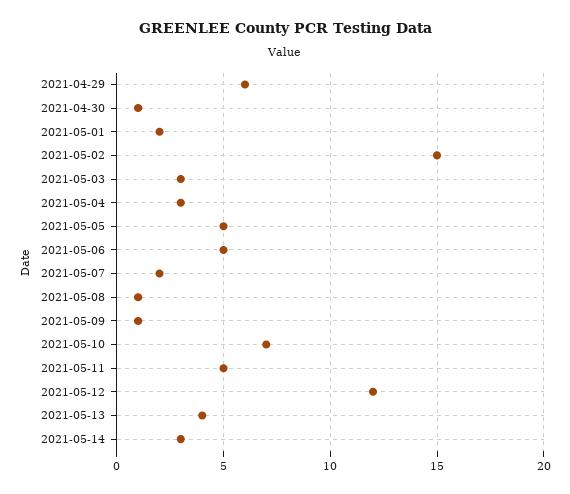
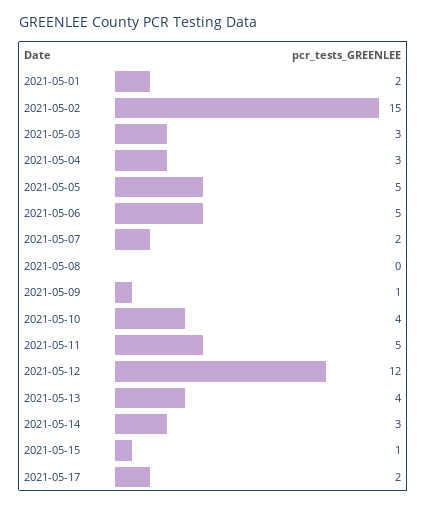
2021-04-29: 6 -> none
2021-04-30: 1 -> none
2021-05-08: 1 -> 0
2021-05-10: 7 -> 4
2021-05-15: none -> 1
2021-05-17: none -> 2

